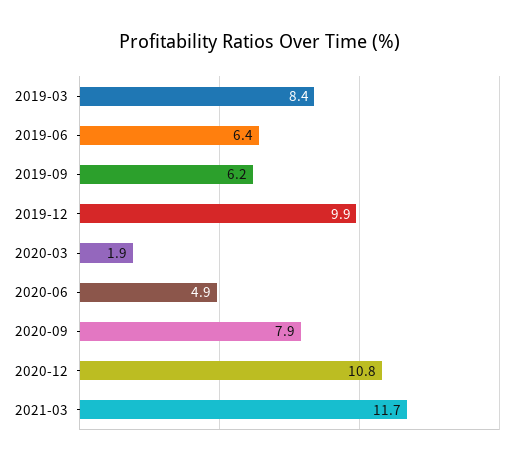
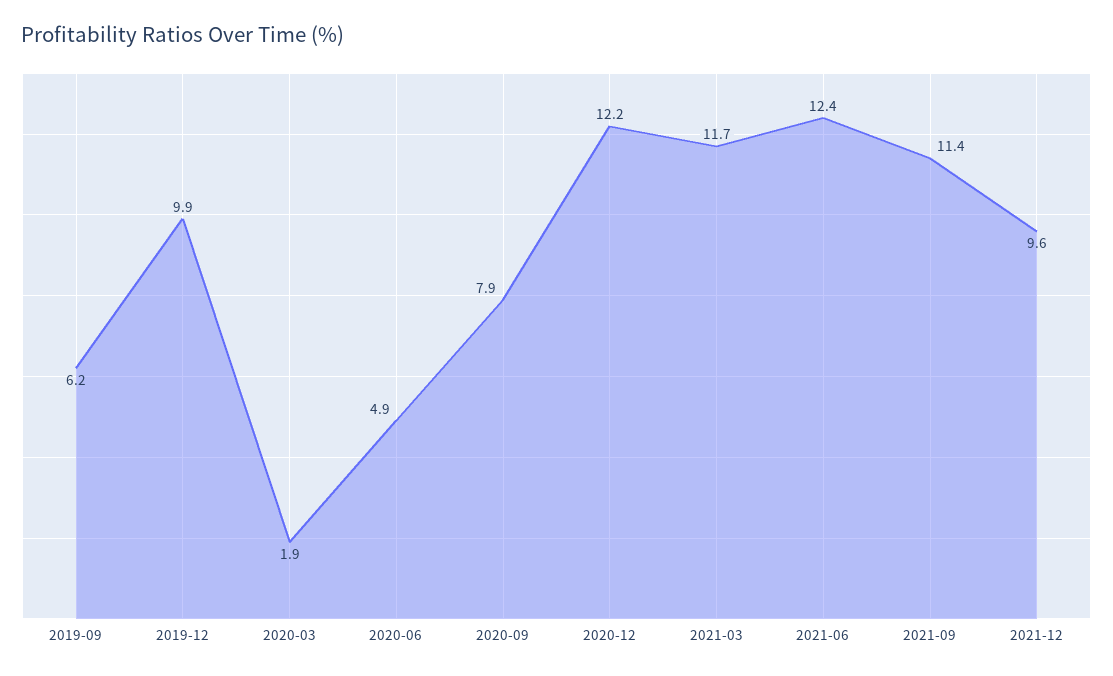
2019-03: 8.4 -> none
2019-06: 6.4 -> none
2020-12: 10.8 -> 12.2
2021-06: none -> 12.4
2021-09: none -> 11.4
2021-12: none -> 9.6

